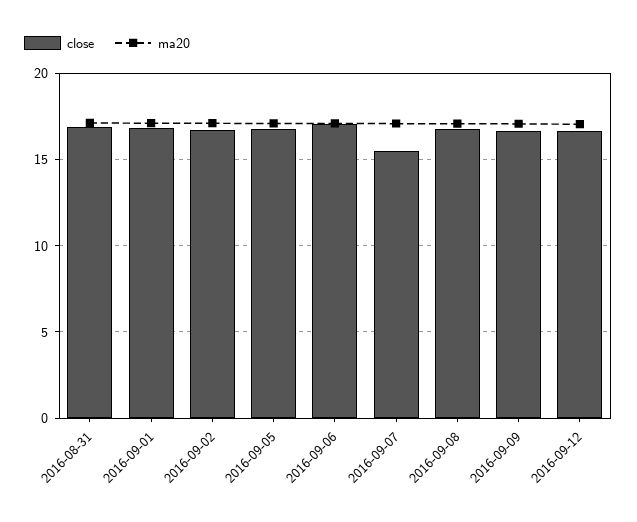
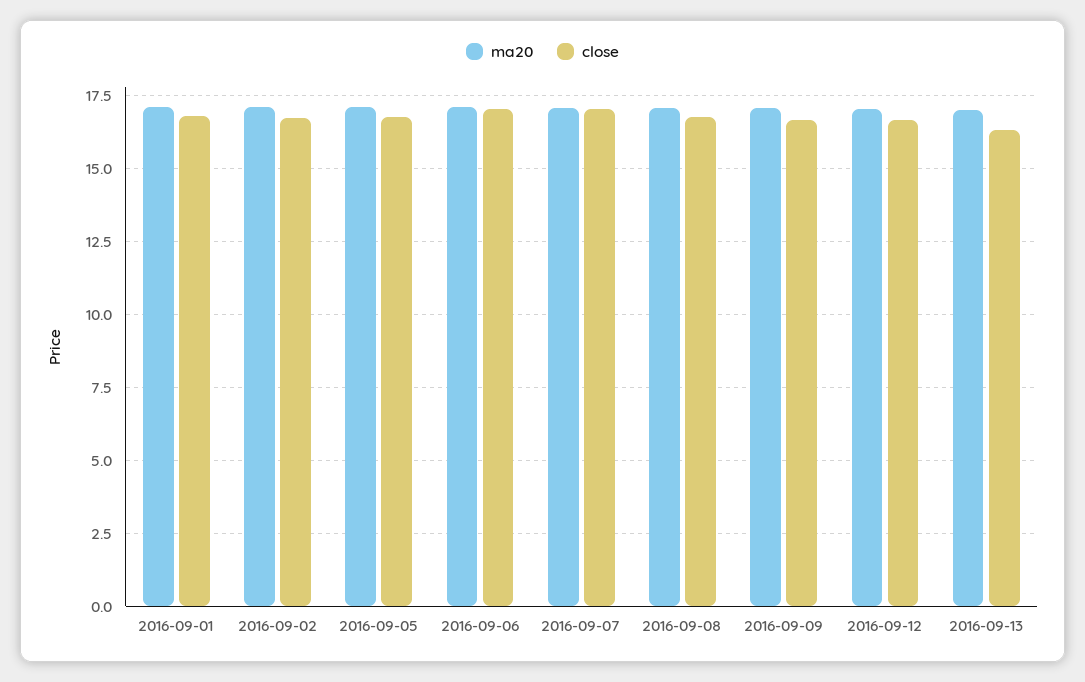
close, 2016-08-31: 17 -> none
ma20, 2016-08-31: 17 -> none
close, 2016-09-07: 15.5 -> 17
ma20, 2016-09-13: none -> 17
close, 2016-09-13: none -> 16.25

